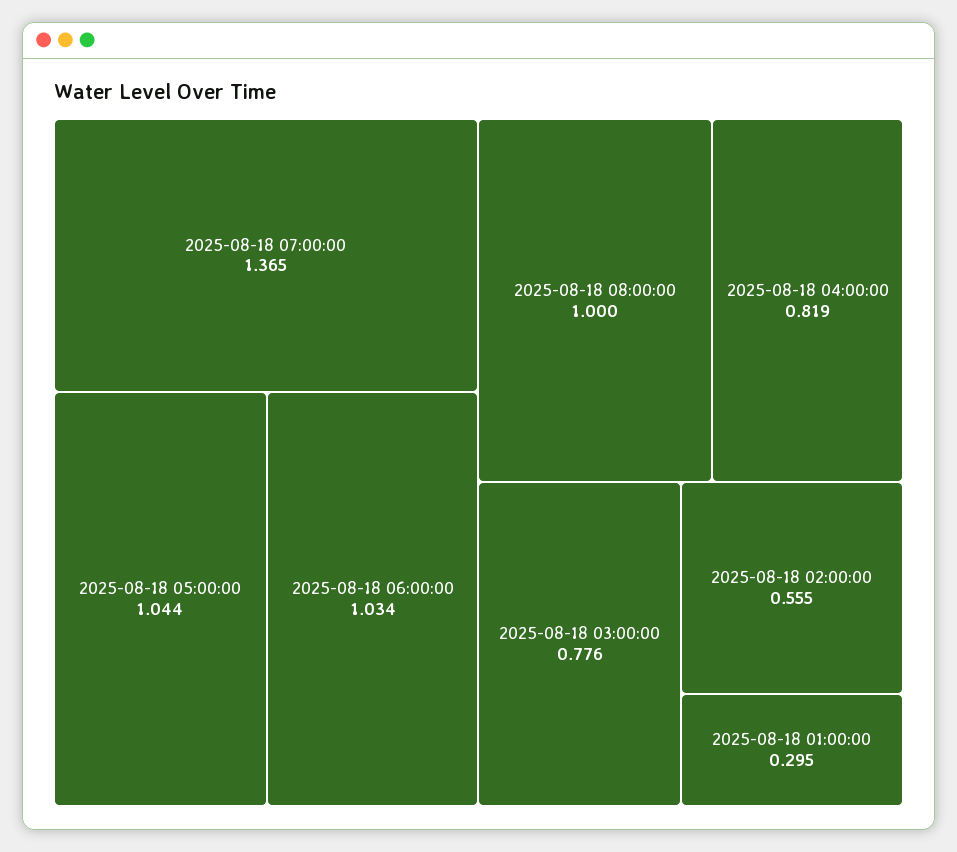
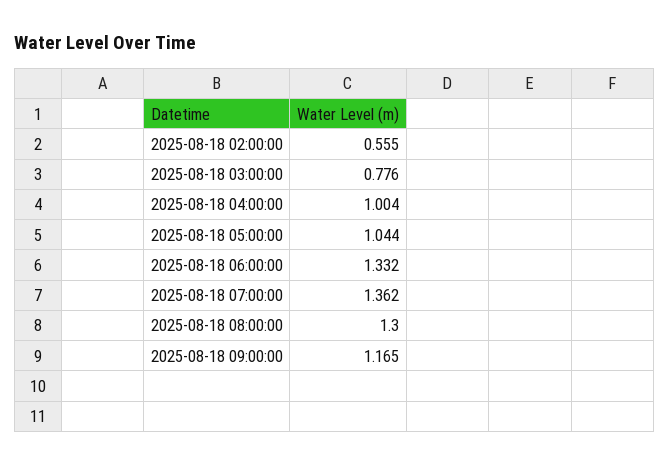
2025-08-18 07:00:00: 1.365 -> 1.362
2025-08-18 06:00:00: 1.034 -> 1.332
2025-08-18 08:00:00: 1 -> 1.3
2025-08-18 04:00:00: 0.819 -> 1.004
2025-08-18 01:00:00: 0.295 -> none
2025-08-18 09:00:00: none -> 1.165

